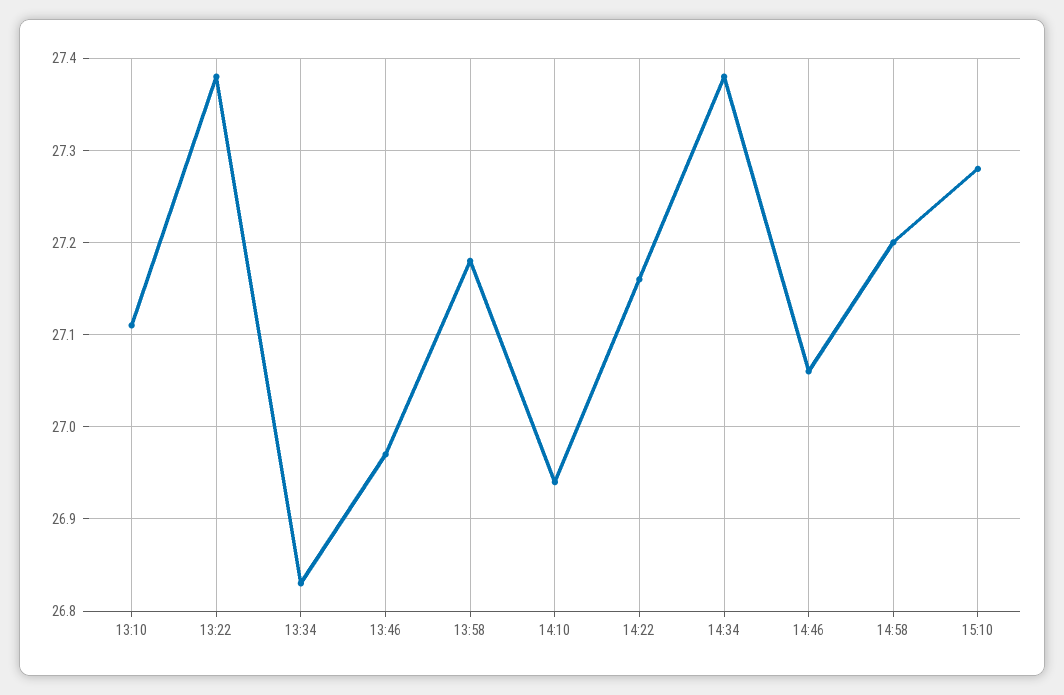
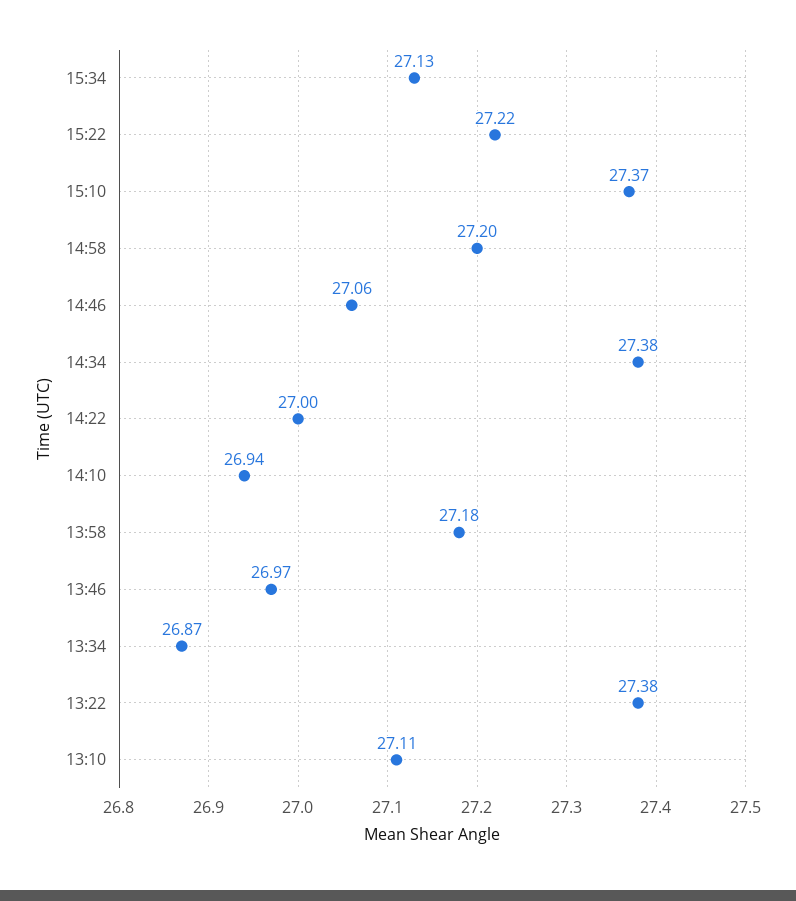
13:34: 26.83 -> 26.87
14:22: 27.16 -> 27
15:10: 27.28 -> 27.37
15:34: none -> 27.13
15:22: none -> 27.22

